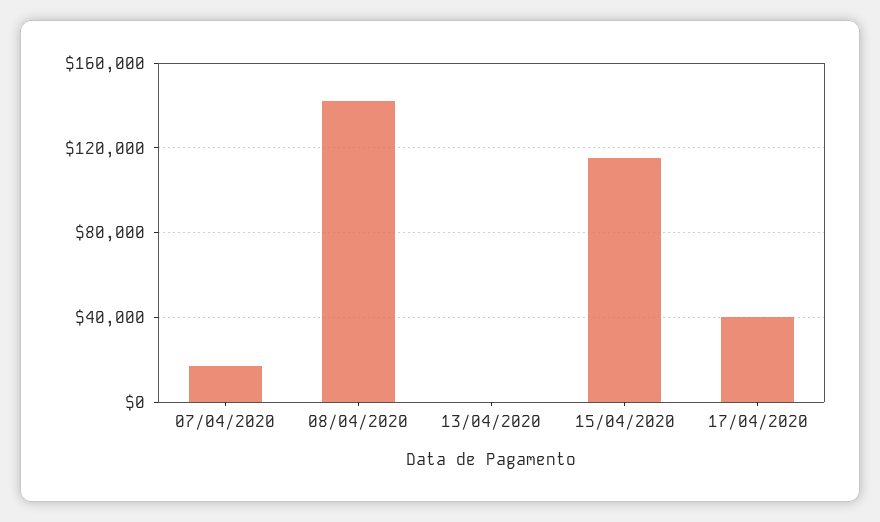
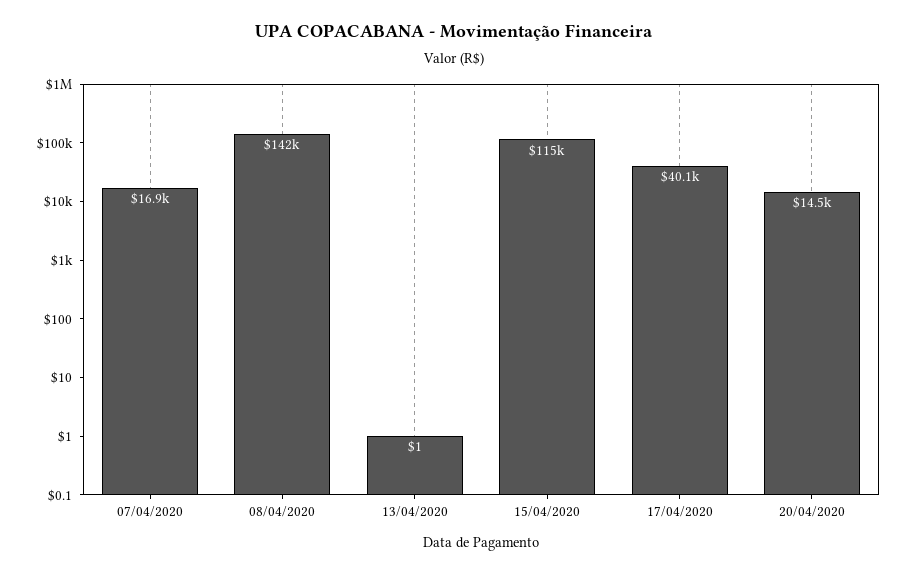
20/04/2020: none -> 14500

